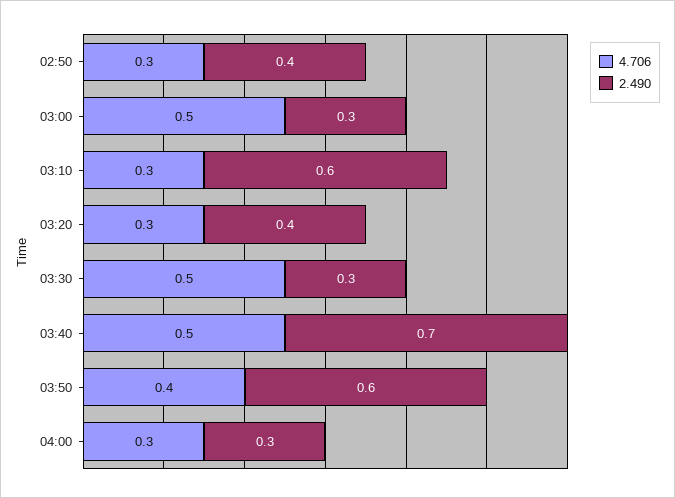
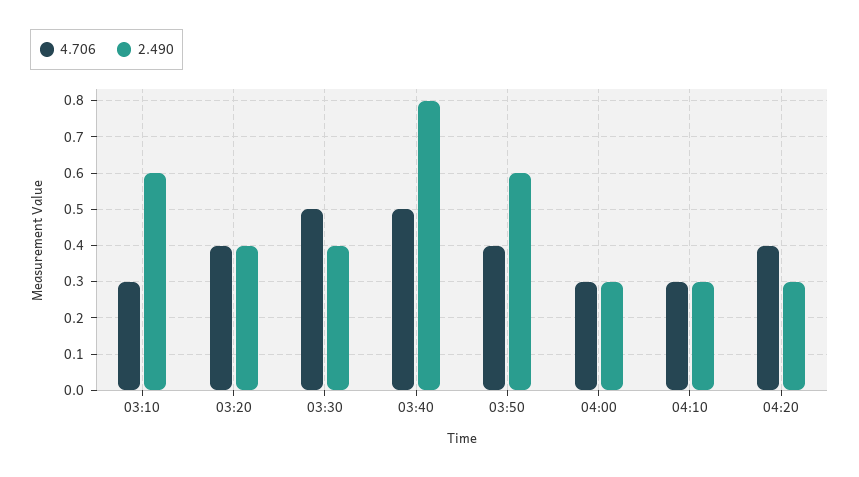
4.706, 02:50: 0.3 -> none
2.490, 02:50: 0.4 -> none
4.706, 03:00: 0.5 -> none
2.490, 03:00: 0.3 -> none
4.706, 03:20: 0.3 -> 0.4
2.490, 03:30: 0.3 -> 0.4
2.490, 03:40: 0.7 -> 0.8
4.706, 04:10: none -> 0.3
2.490, 04:10: none -> 0.3
4.706, 04:20: none -> 0.4
2.490, 04:20: none -> 0.3

